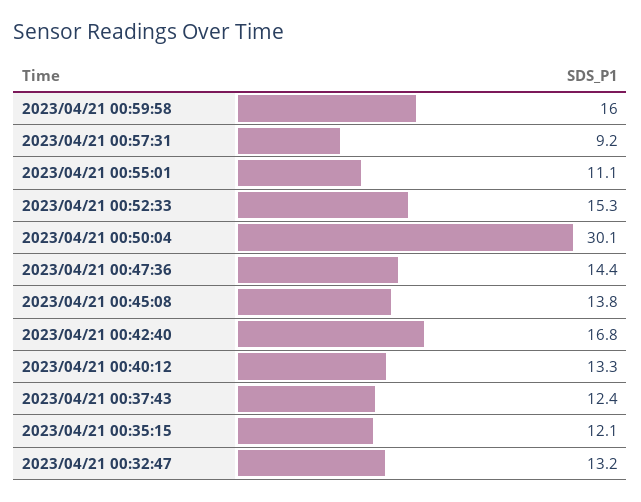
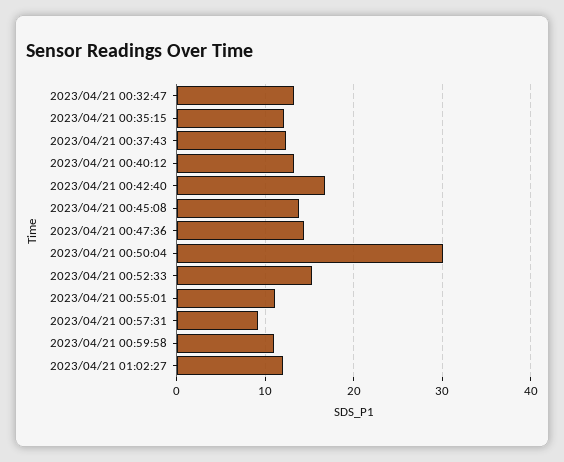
2023/04/21 00:59:58: 16 -> 11
2023/04/21 01:02:27: none -> 12

